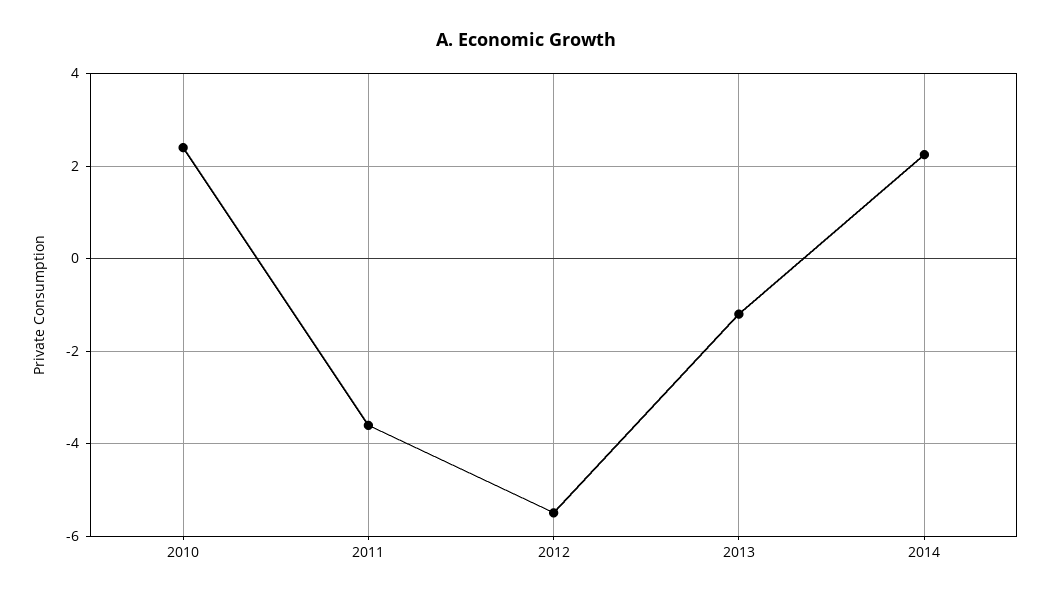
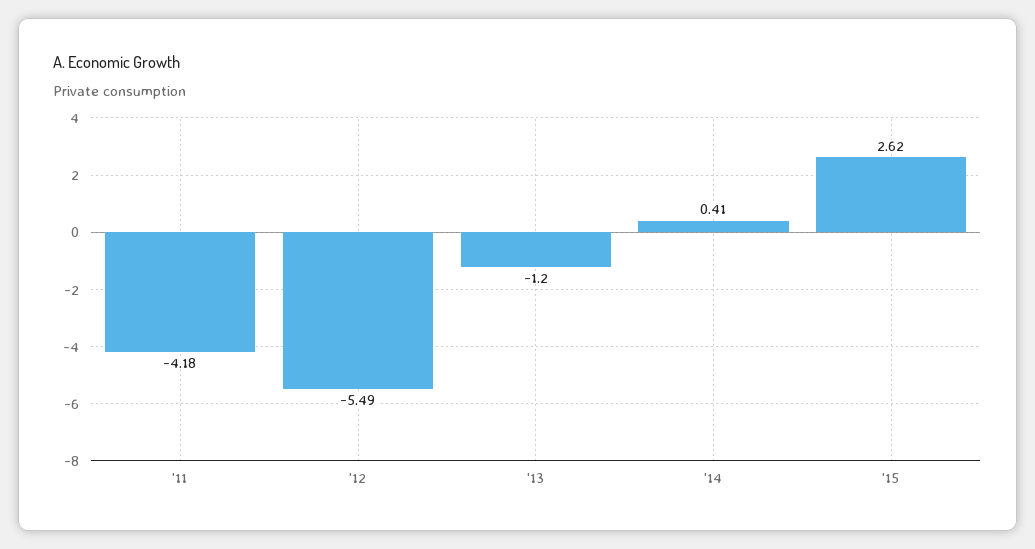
2010: 2.4 -> none
2011: -3.6 -> -4.18
2014: 2.2 -> 0.41
'15: none -> 2.62

